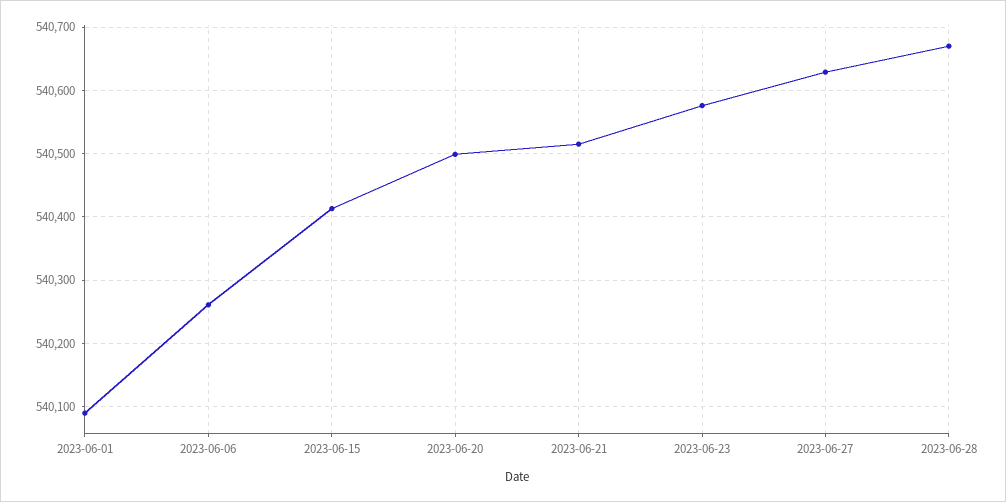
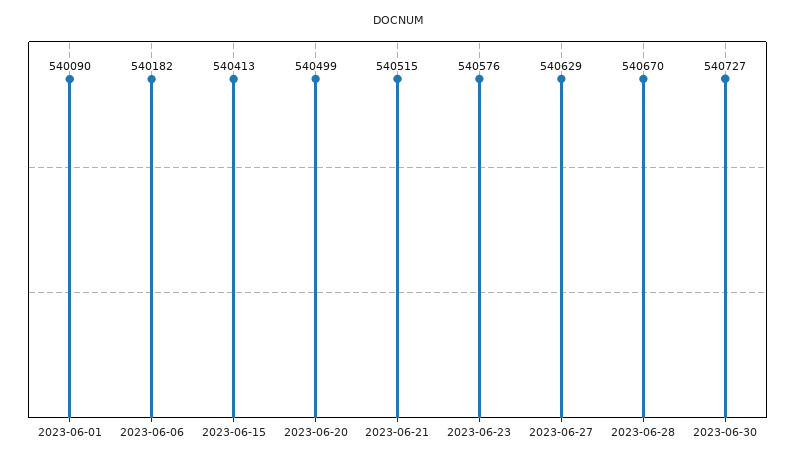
2023-06-06: 540260 -> 540182
2023-06-30: none -> 540727

